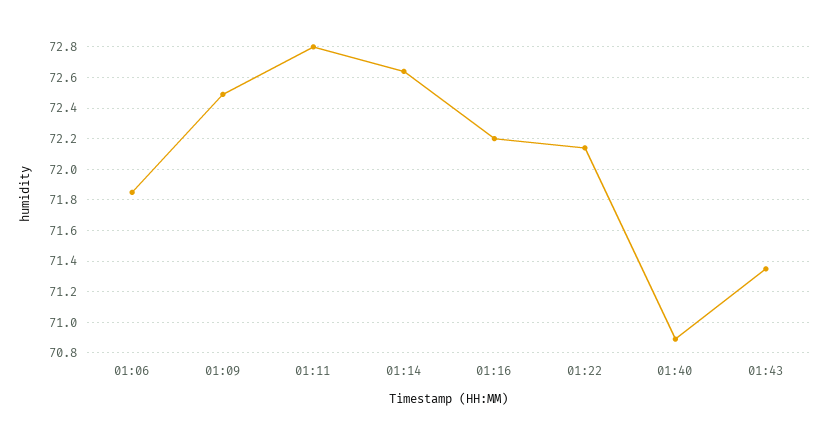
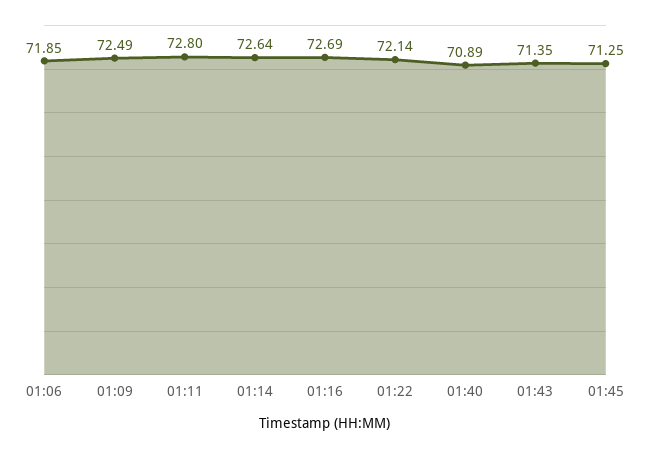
01:16: 72.2 -> 72.69
01:45: none -> 71.25

